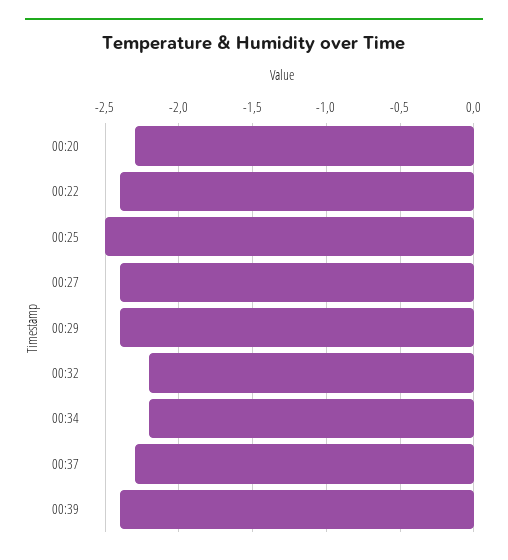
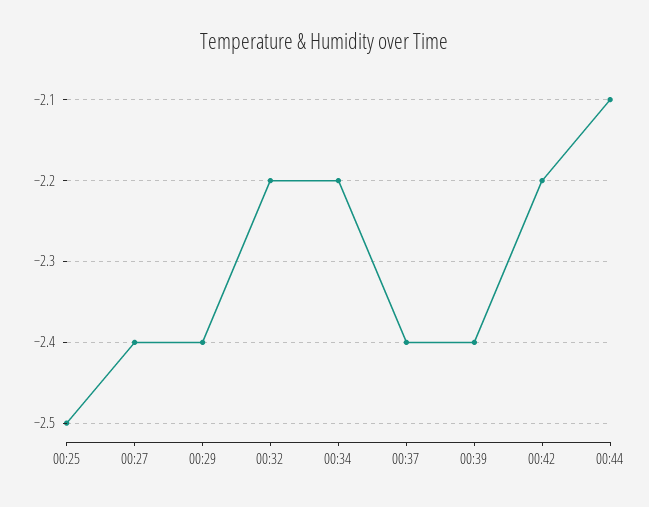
00:20: -2.3 -> none
00:22: -2.4 -> none
00:37: -2.3 -> -2.4
00:42: none -> -2.2
00:44: none -> -2.1

